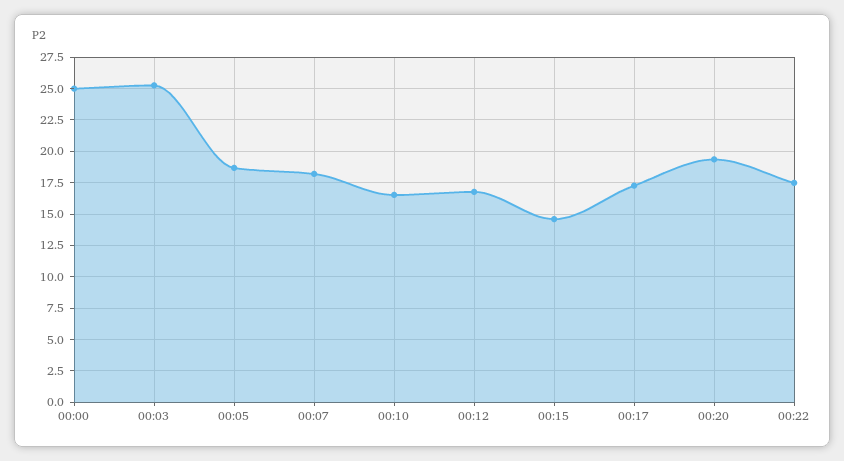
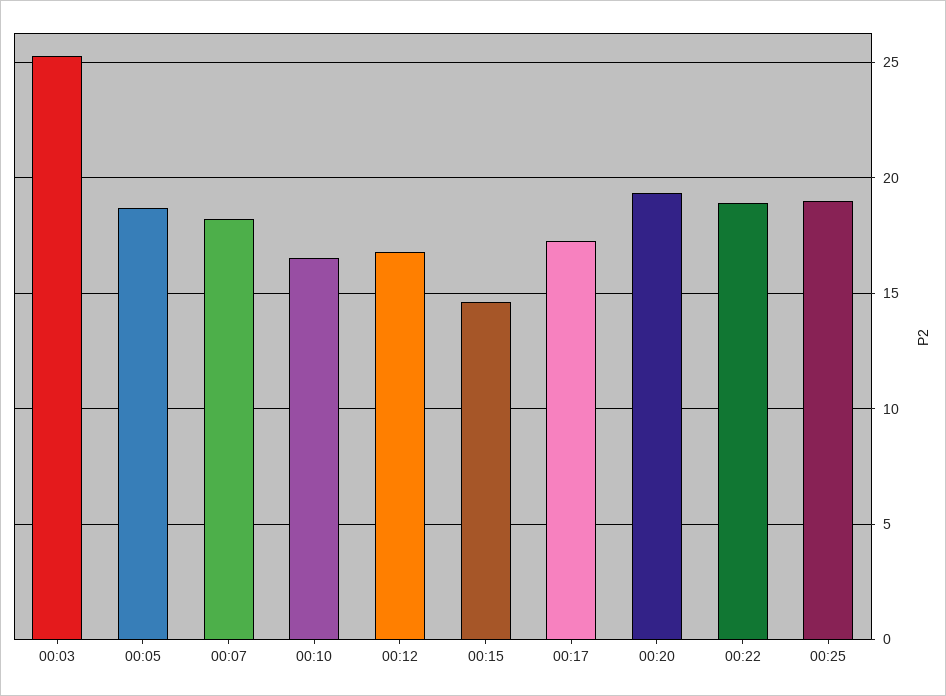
00:00: 25 -> none
00:22: 17.5 -> 19
00:25: none -> 19

